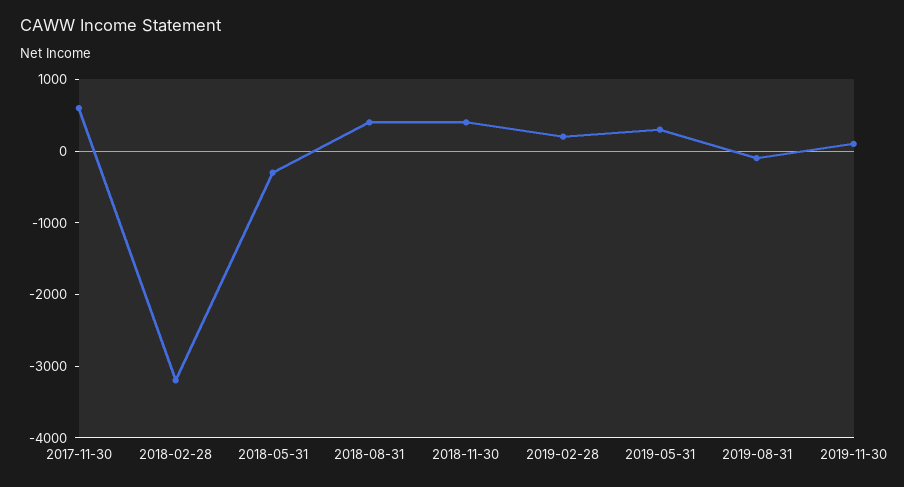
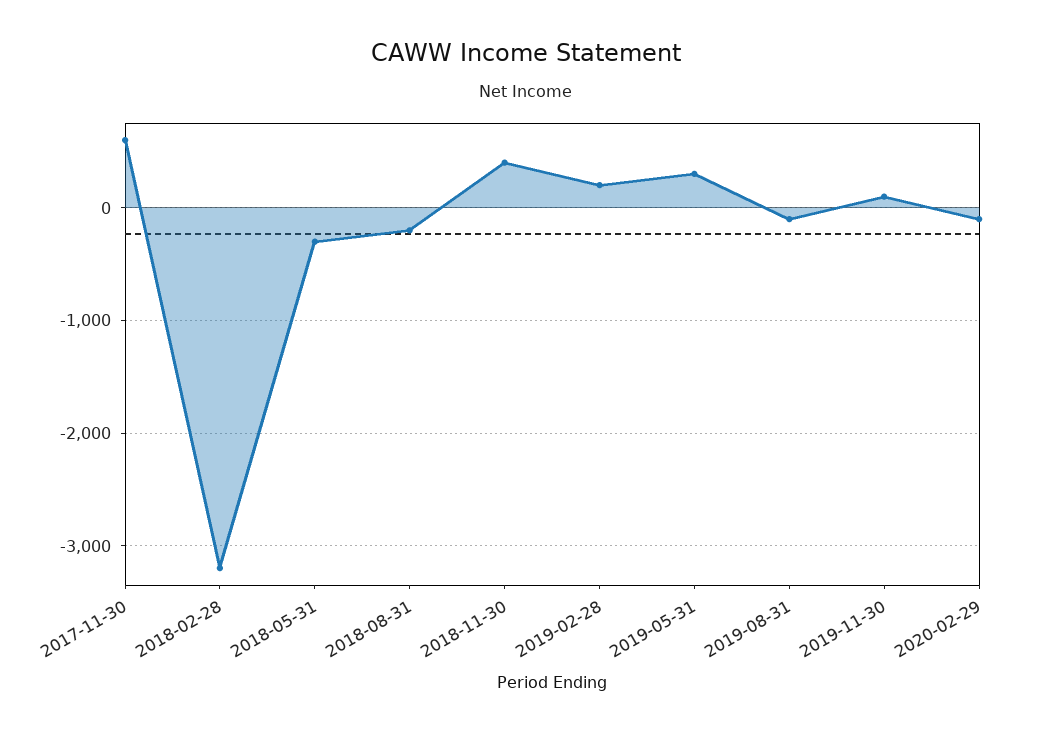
2018-08-31: 400 -> -200
2020-02-29: none -> -100

